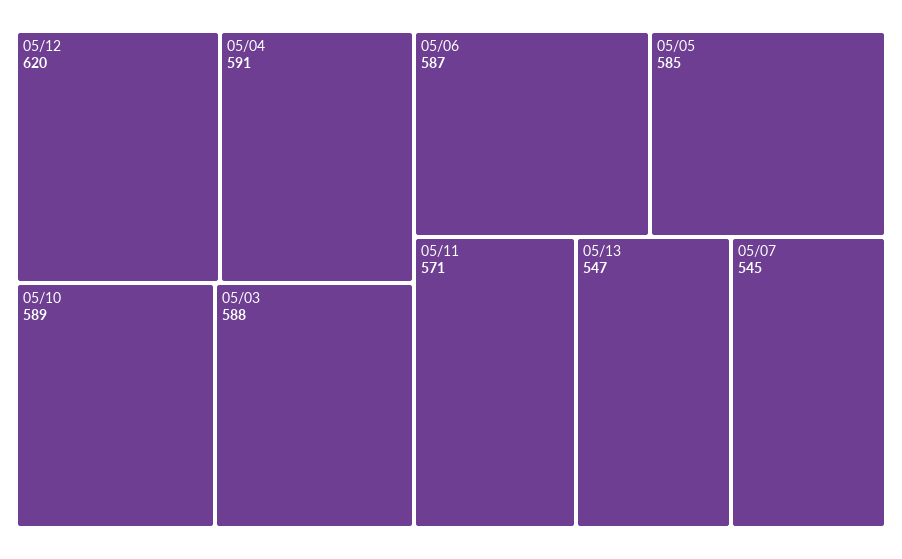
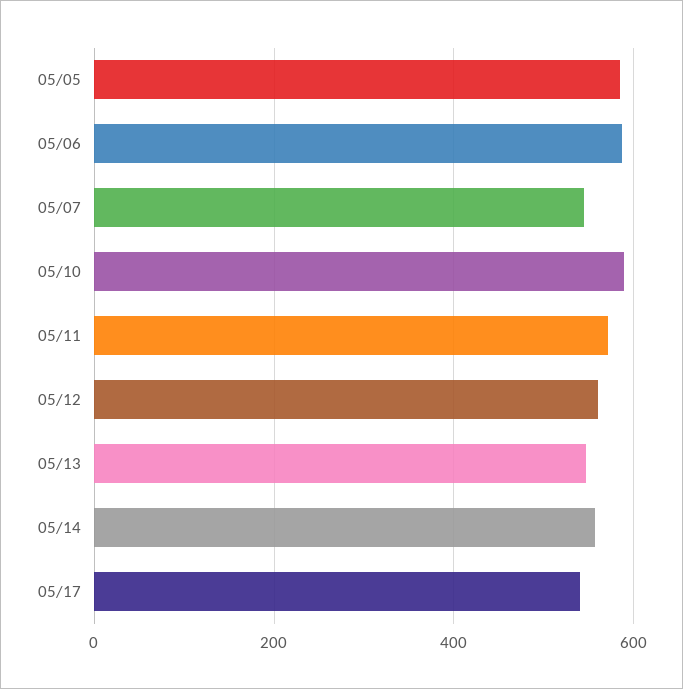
05/12: 620 -> 560
05/04: 591 -> none
05/03: 588 -> none
05/14: none -> 560
05/17: none -> 540

